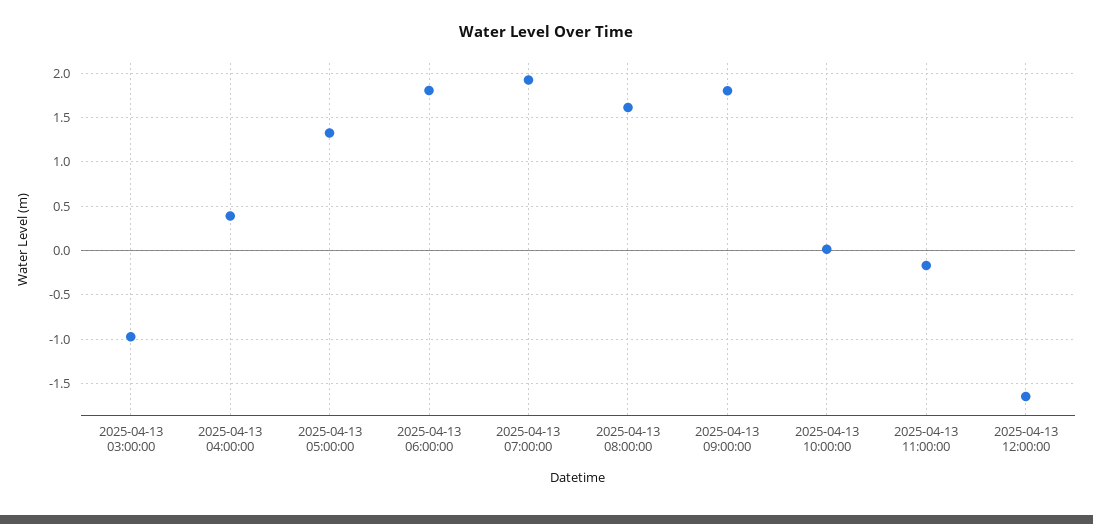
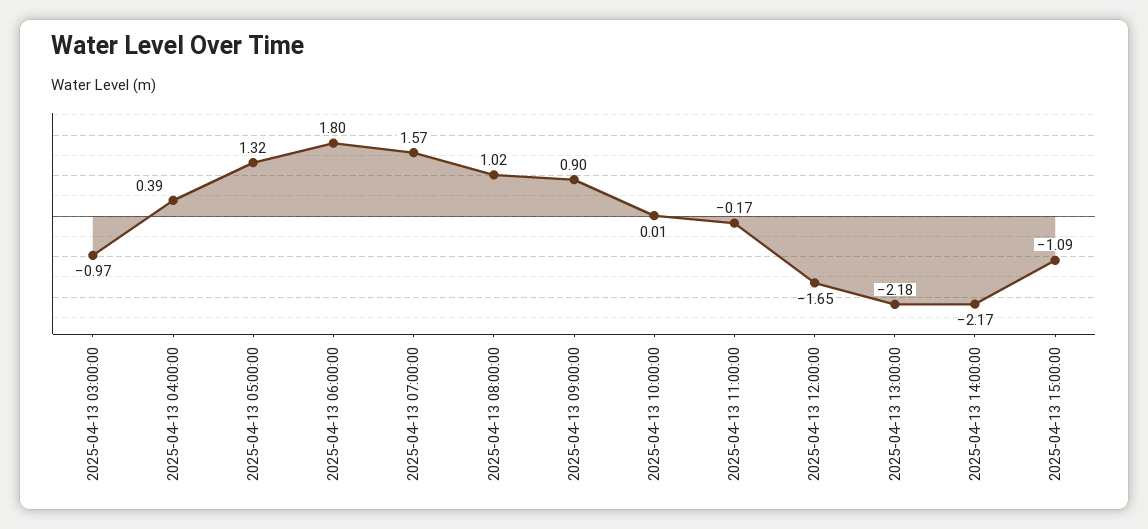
2025-04-13 07:00:00: 1.9 -> 1.57
2025-04-13 08:00:00: 1.6 -> 1.02
2025-04-13 09:00:00: 1.8 -> 0.9
2025-04-13 13:00:00: none -> -2.18
2025-04-13 14:00:00: none -> -2.17
2025-04-13 15:00:00: none -> -1.09

